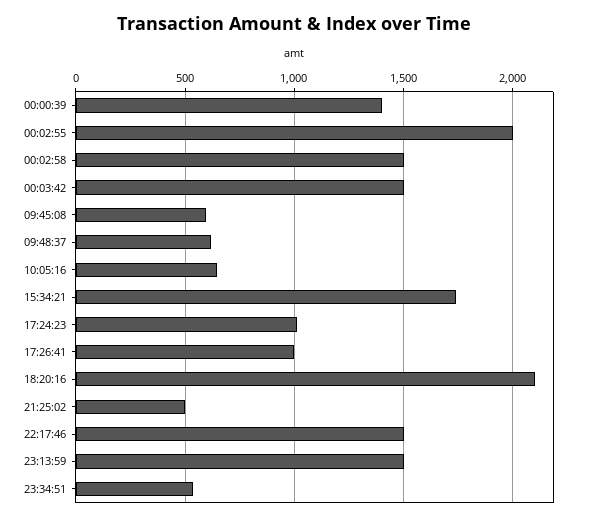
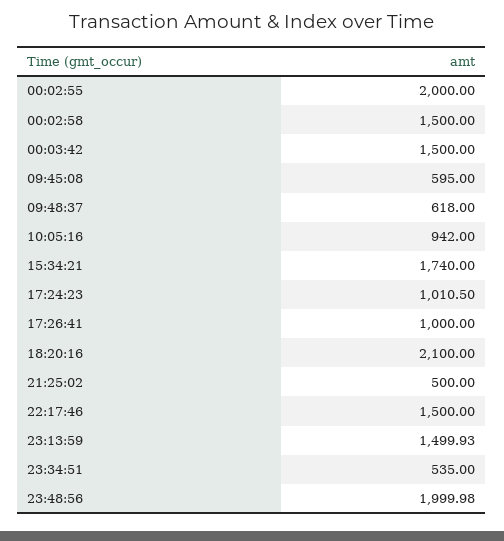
00:00:39: 1400 -> none
10:05:16: 650 -> 942
23:48:56: none -> 1999.98

